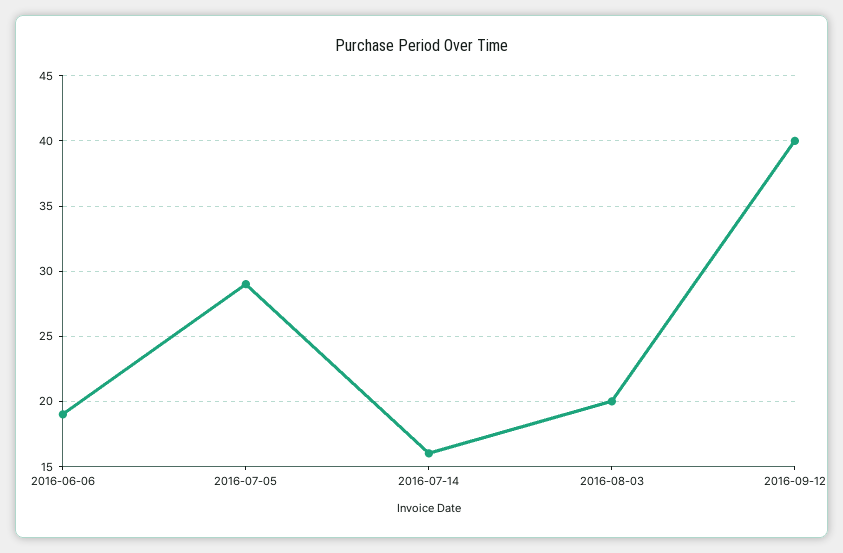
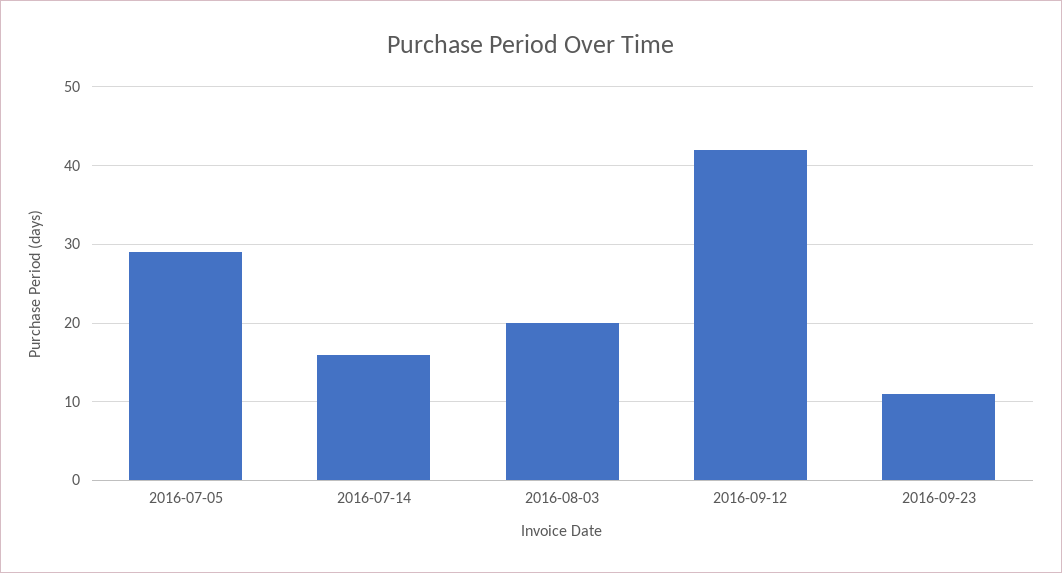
2016-06-06: 19 -> none
2016-09-12: 40 -> 42
2016-09-23: none -> 11

